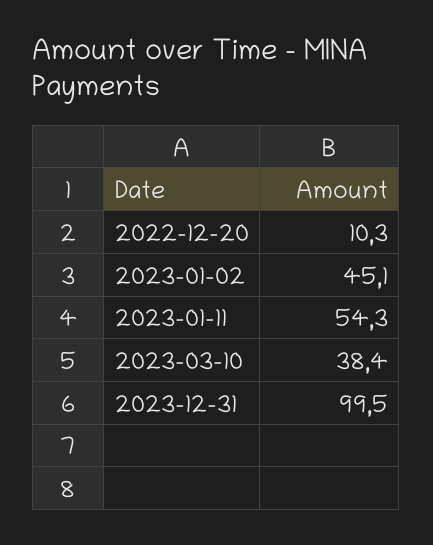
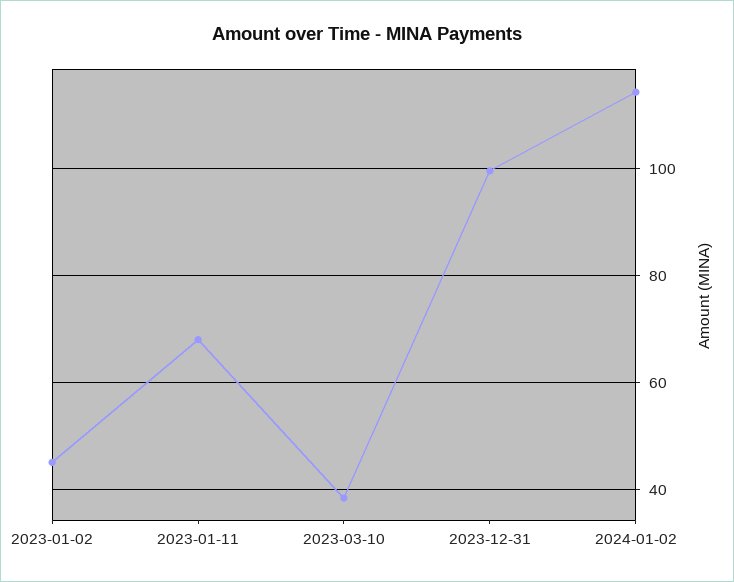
2022-12-20: 10.3 -> none
2023-01-11: 54.3 -> 68
2024-01-02: none -> 114

